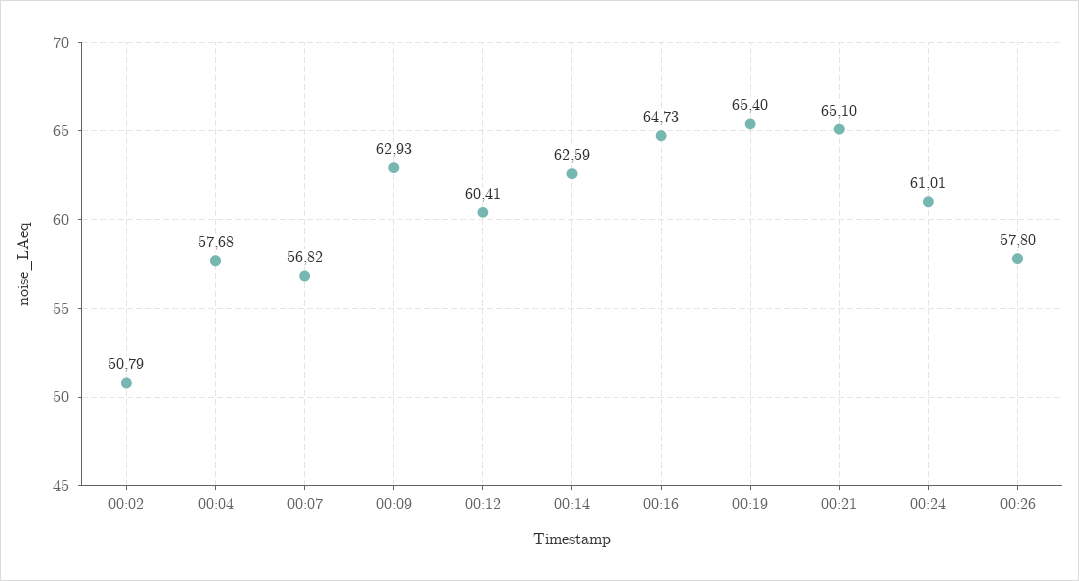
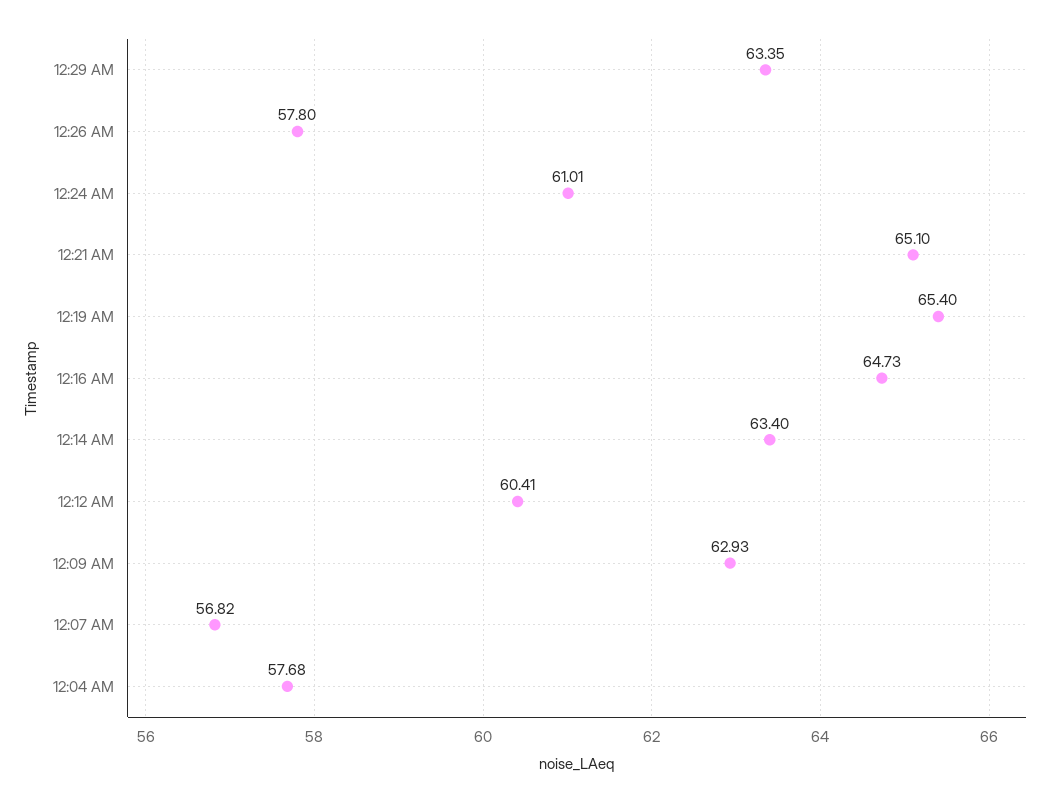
00:02: 50.79 -> none
00:14: 62.59 -> 63.4
12:29 AM: none -> 63.35

